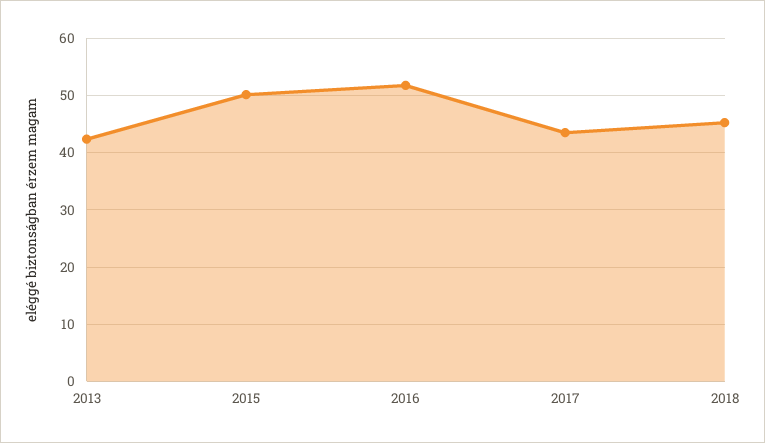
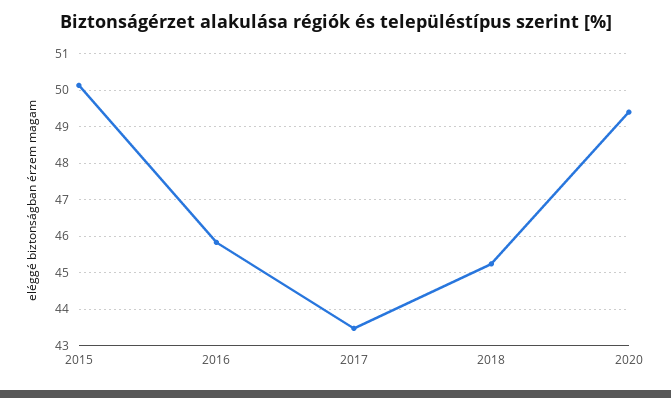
2013: 42 -> none
2016: 52 -> 45.8
2020: none -> 49.4

